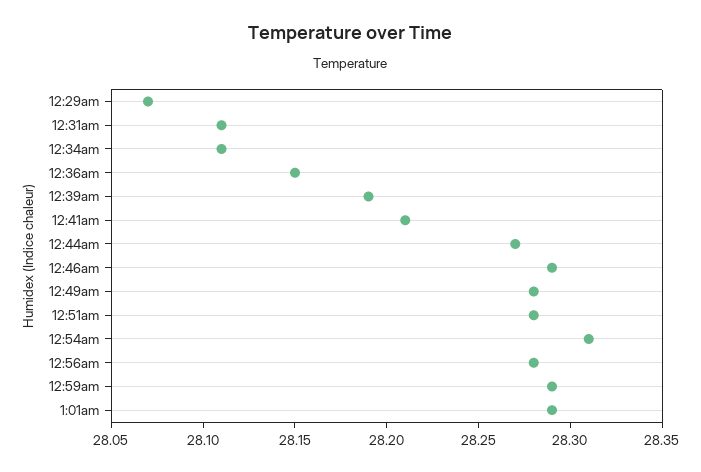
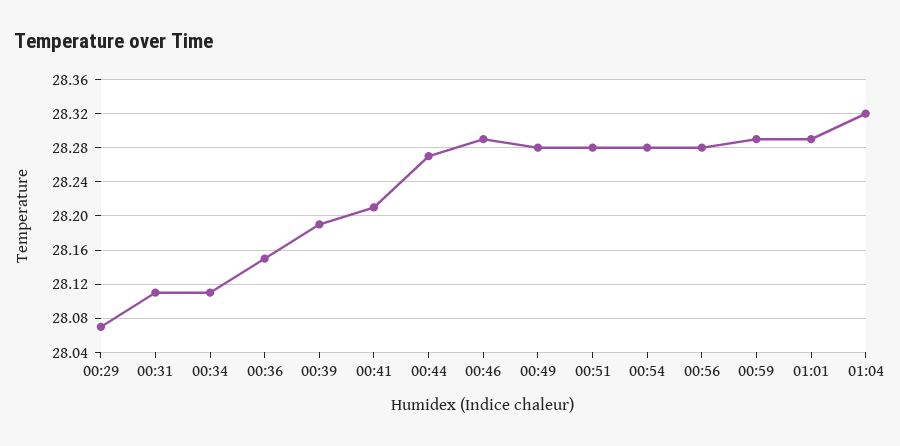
12:54am: 28.31 -> 28.28
01:04: none -> 28.32

